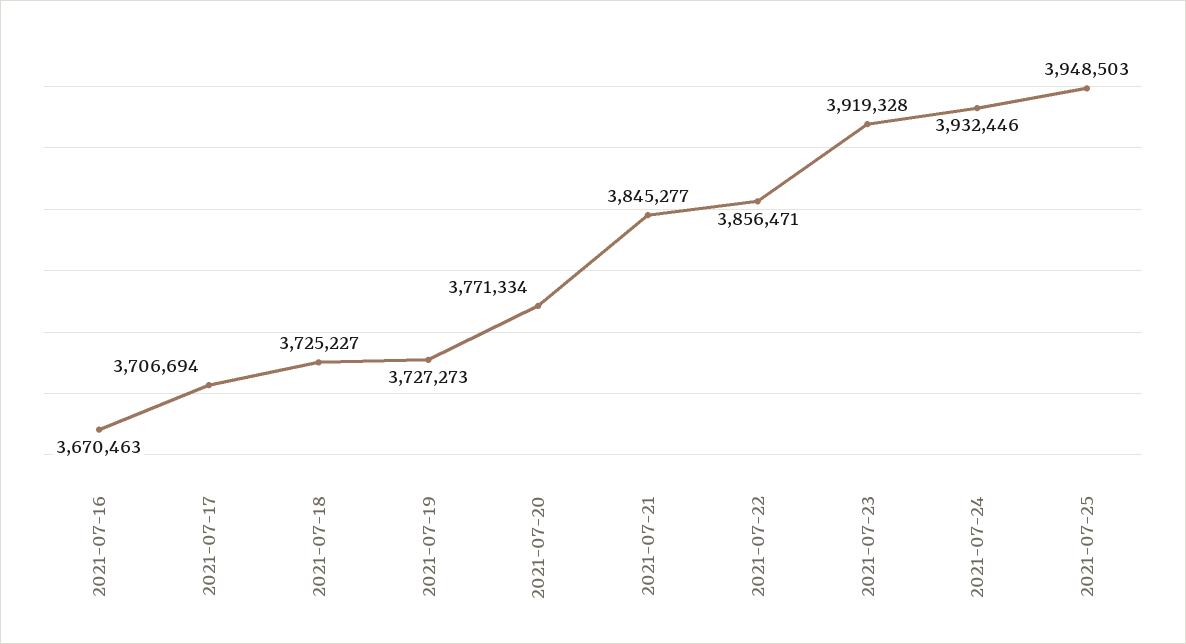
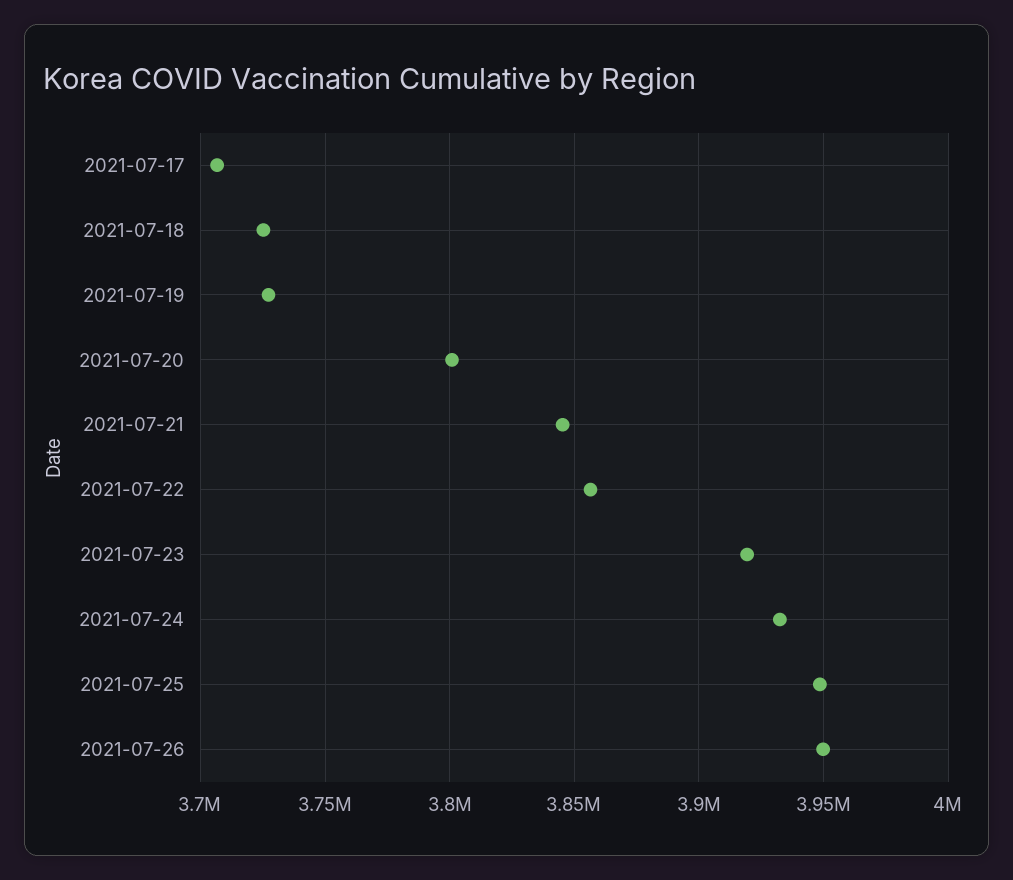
2021-07-16: 3670463 -> none
2021-07-20: 3771334 -> 3800000
2021-07-26: none -> 3950000

